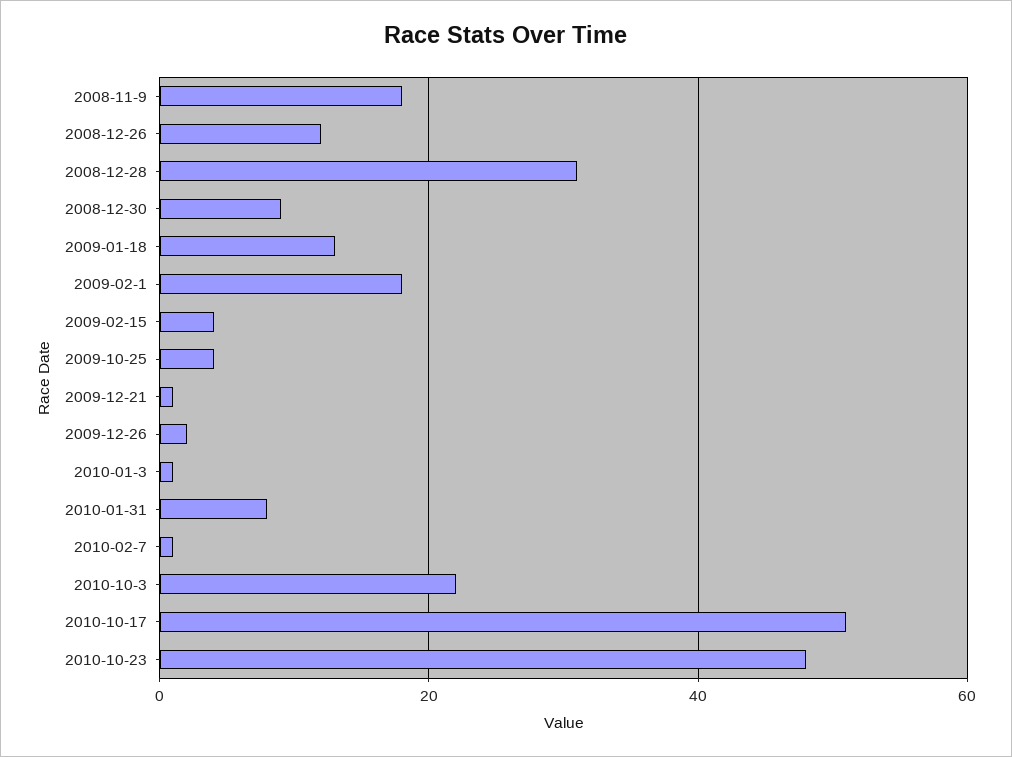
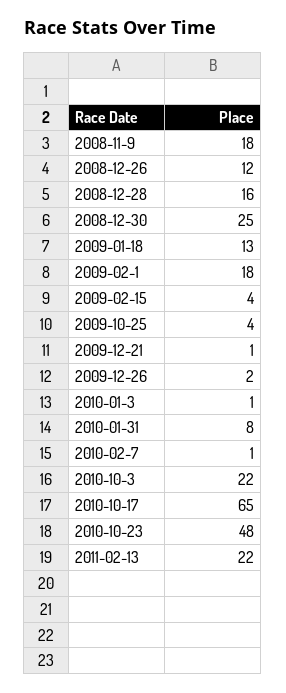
2008-12-28: 30 -> 16
2008-12-30: 10 -> 25
2010-10-17: 50 -> 65
2011-02-13: none -> 22

